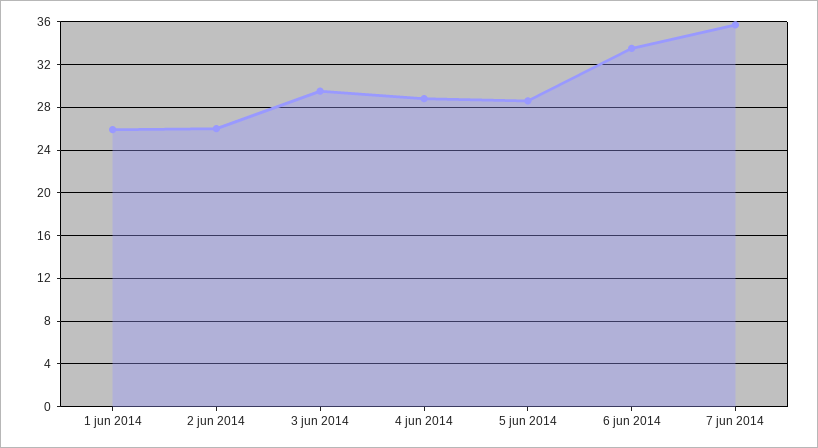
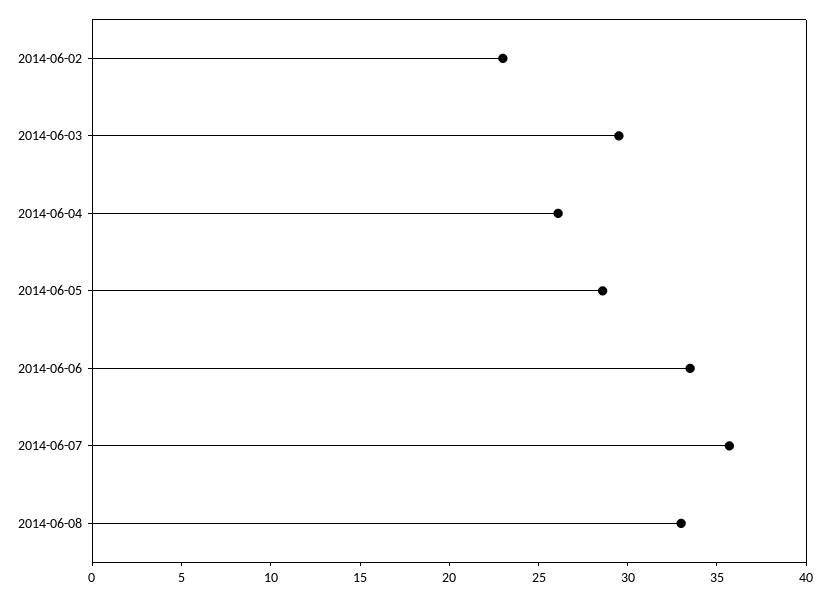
1 jun 2014: 26 -> none
2 jun 2014: 26 -> 23
4 jun 2014: 29 -> 26
2014-06-08: none -> 33

